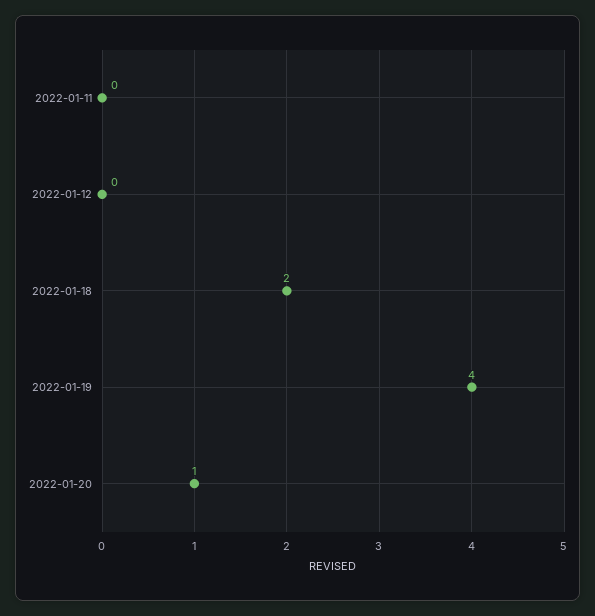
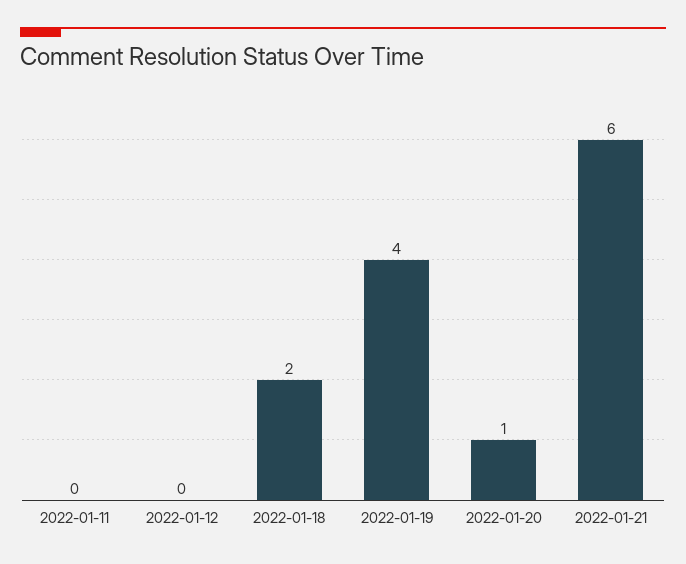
2022-01-21: none -> 6

